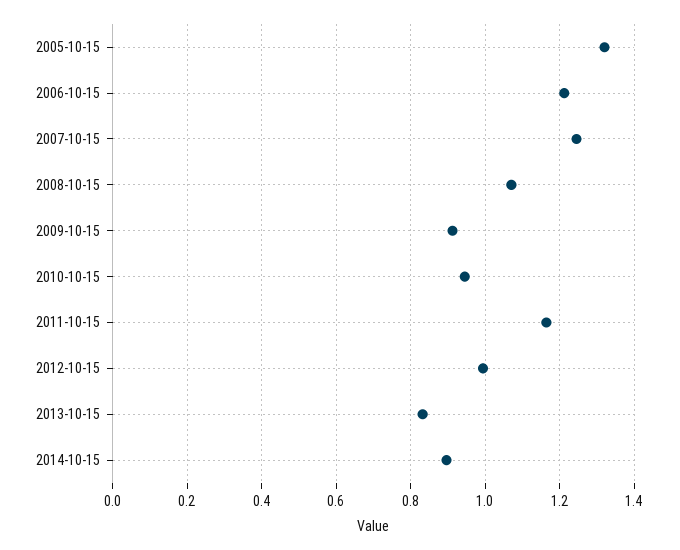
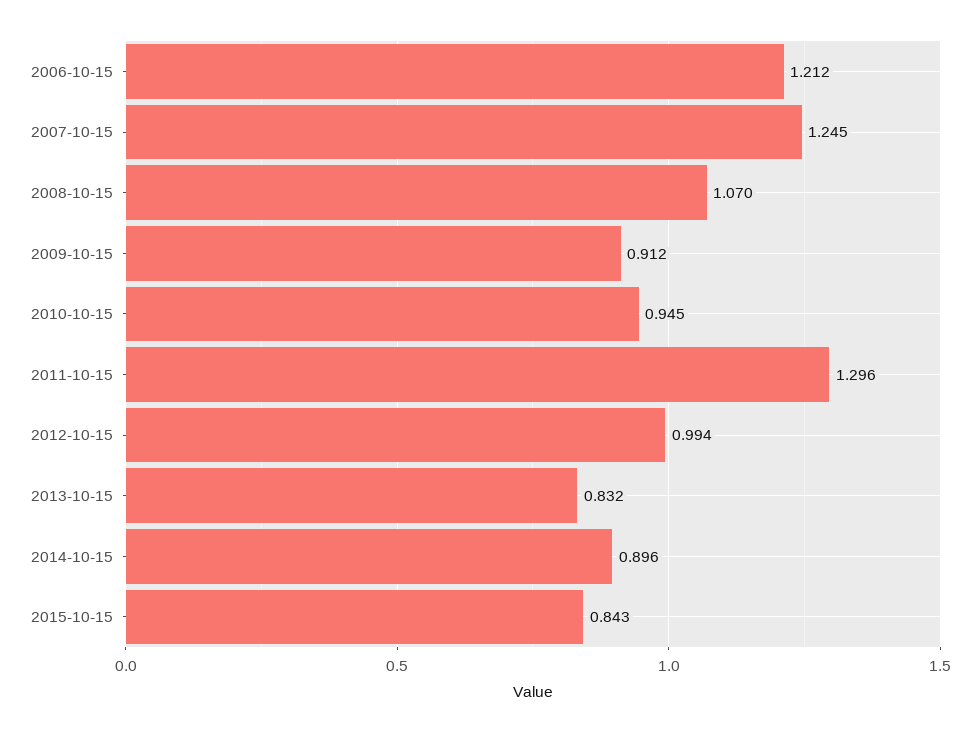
2005-10-15: 1.32 -> none
2011-10-15: 1.16 -> 1.296
2015-10-15: none -> 0.843

